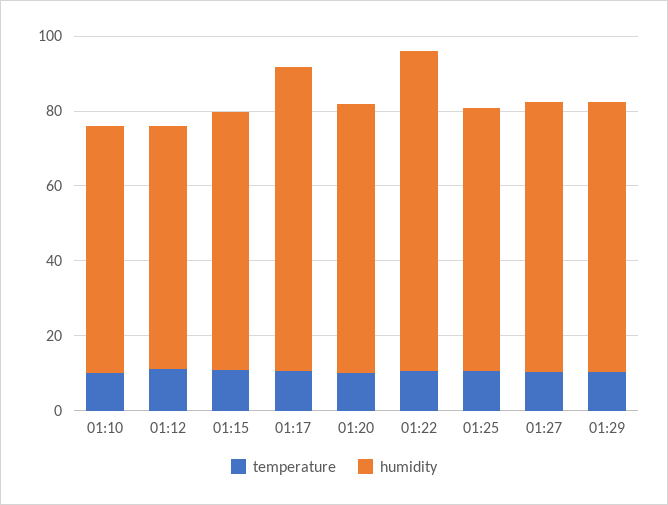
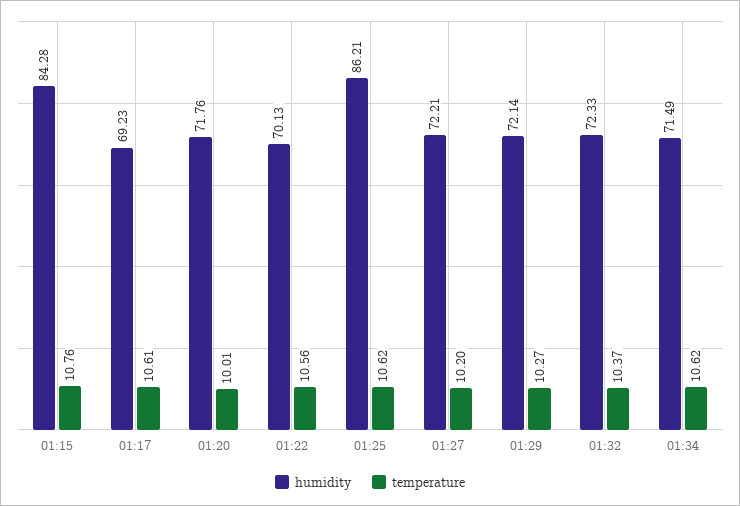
temperature, 01:10: 10 -> none
humidity, 01:10: 65 -> none
temperature, 01:12: 10 -> none
humidity, 01:12: 65 -> none
humidity, 01:15: 70 -> 84.28
humidity, 01:17: 80 -> 69.23
humidity, 01:22: 85 -> 70.13
humidity, 01:25: 70 -> 86.21
humidity, 01:32: none -> 72.33
temperature, 01:32: none -> 10.37
humidity, 01:34: none -> 71.49
temperature, 01:34: none -> 10.62

